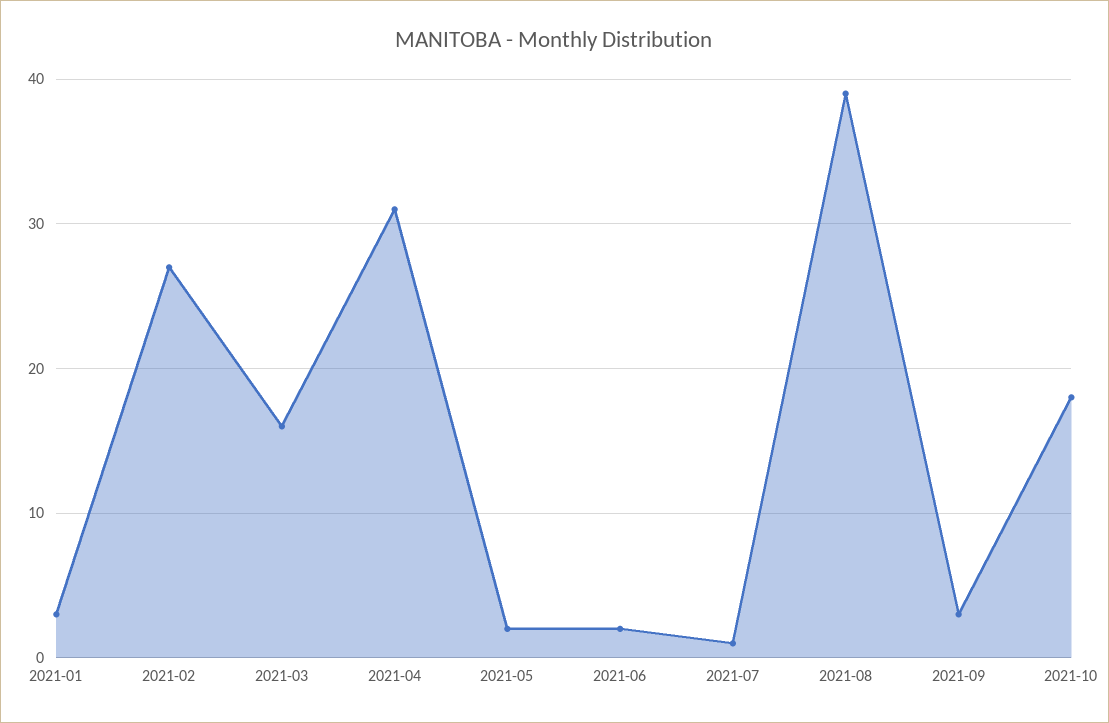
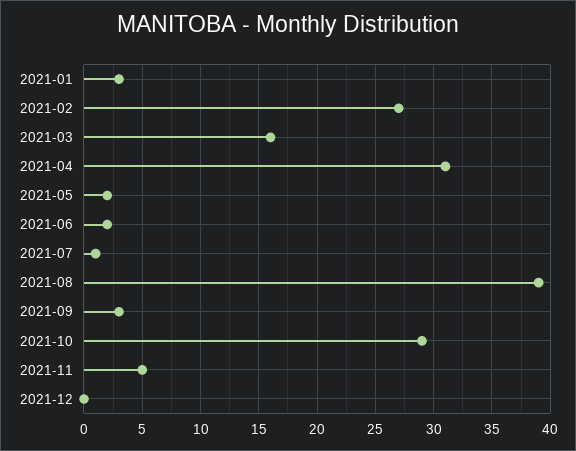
2021-10: 18 -> 29
2021-11: none -> 5
2021-12: none -> 0

